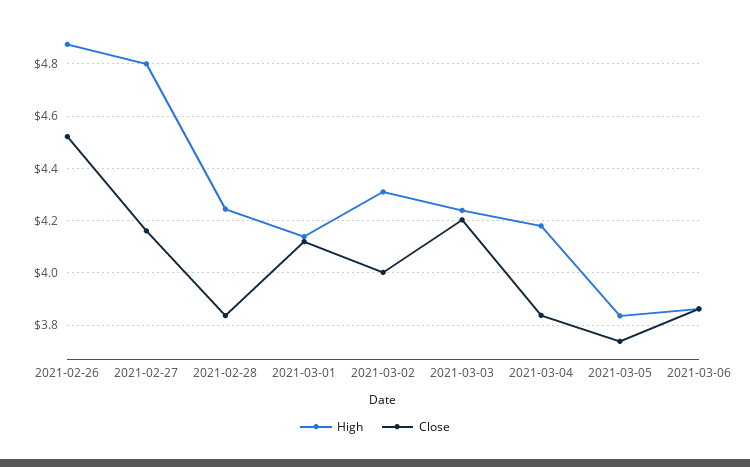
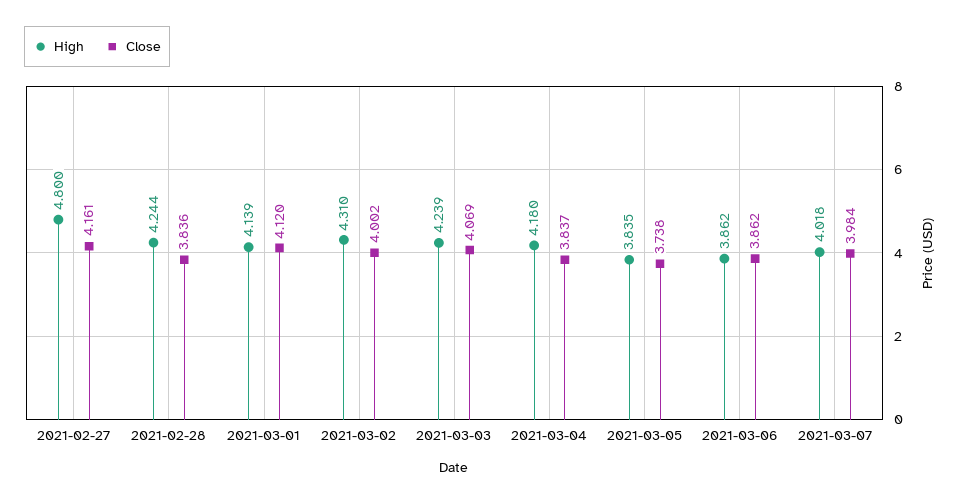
High, 2021-02-26: 4.875 -> none
Close, 2021-02-26: 4.525 -> none
Close, 2021-03-03: 4.2 -> 4.069
High, 2021-03-07: none -> 4.018
Close, 2021-03-07: none -> 3.984

